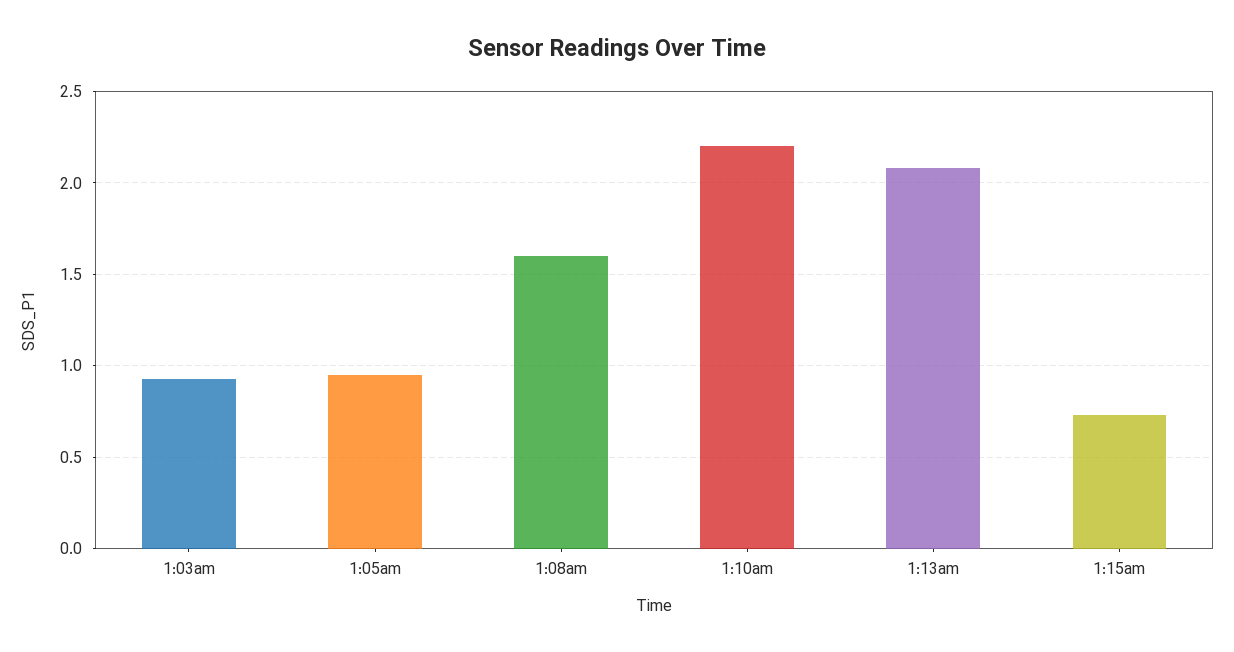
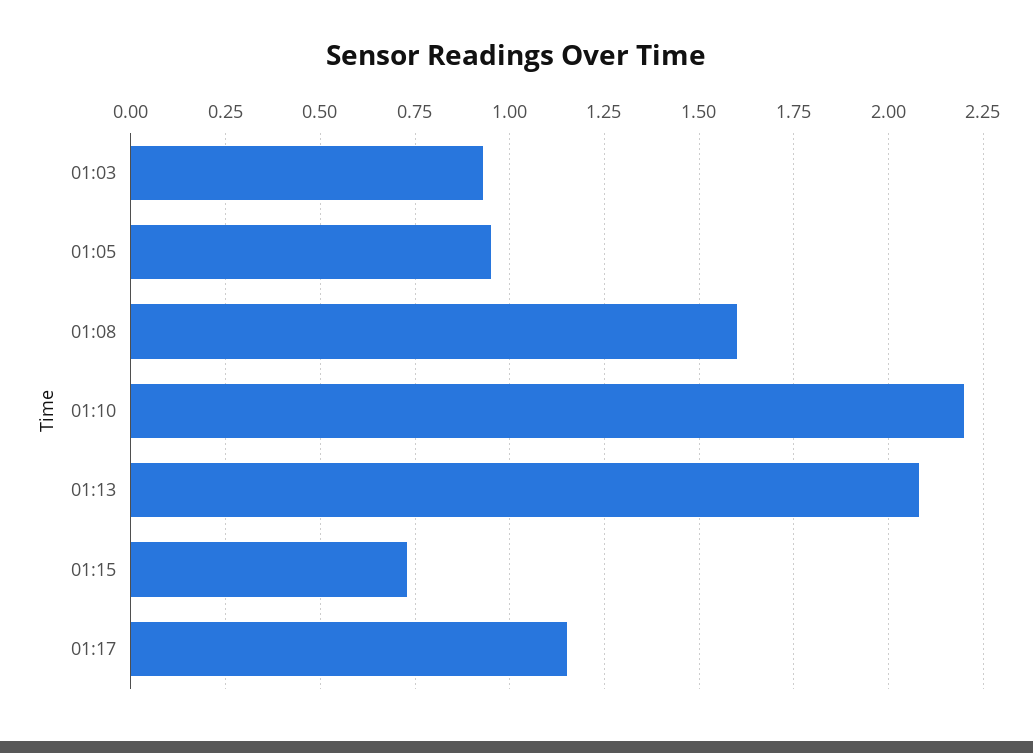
01:17: none -> 1.15

